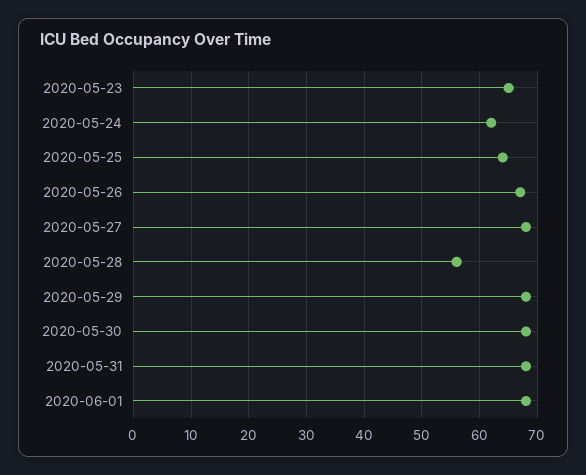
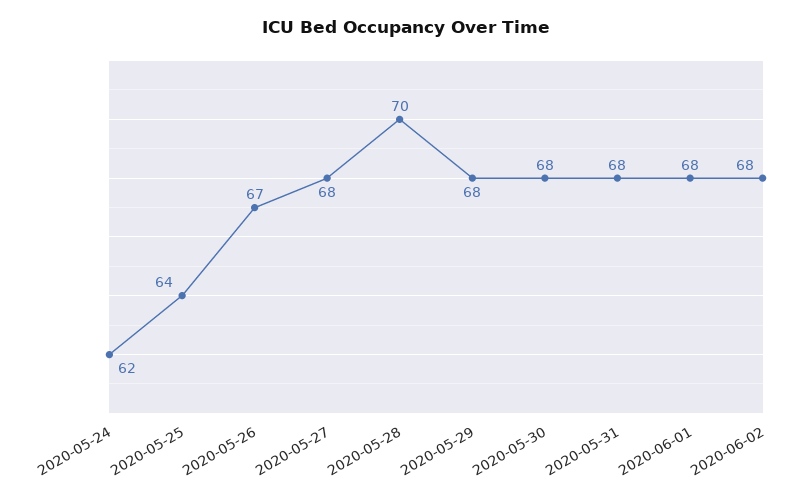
2020-05-23: 65 -> none
2020-05-28: 55 -> 70
2020-06-02: none -> 68

